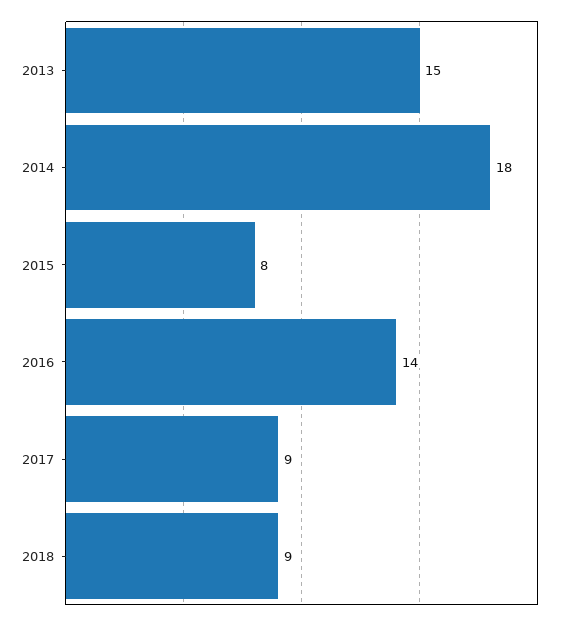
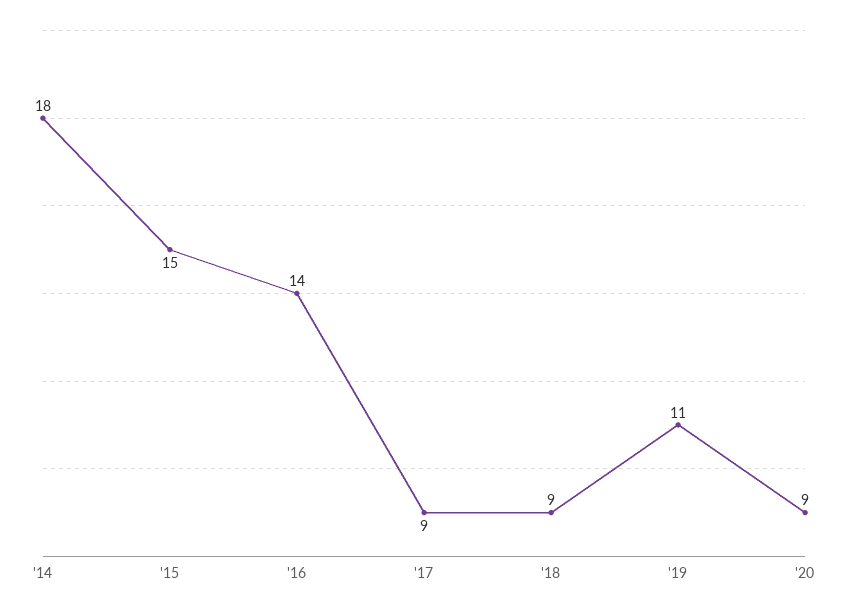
2013: 15 -> none
2015: 8 -> 15
'19: none -> 11
'20: none -> 9

